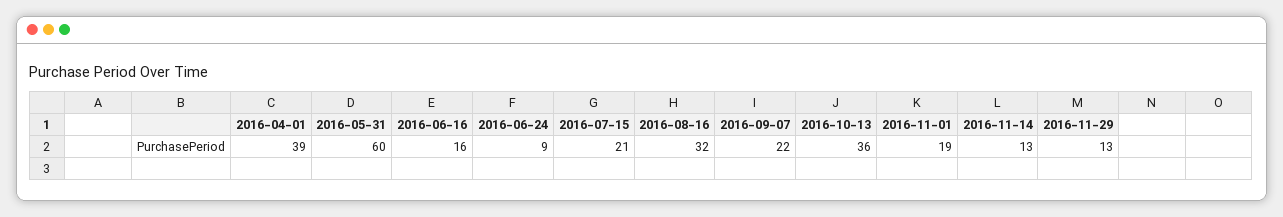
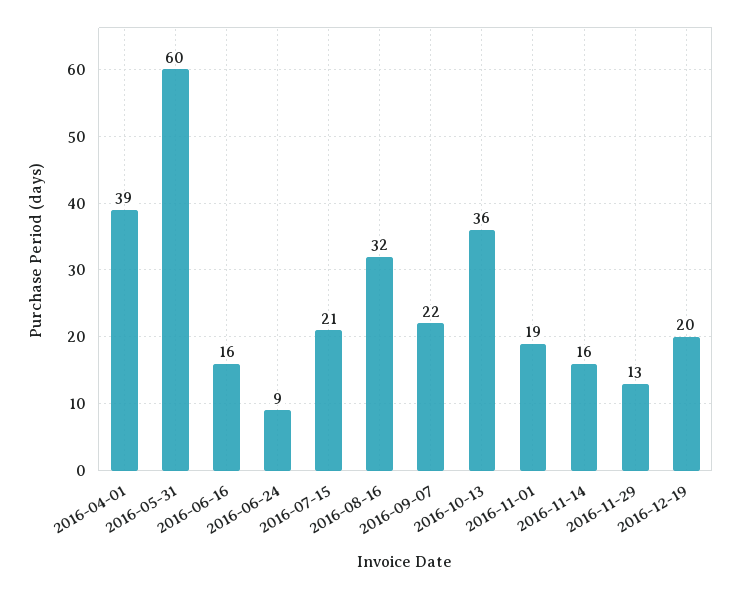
2016-11-14: 13 -> 16
2016-12-19: none -> 20

